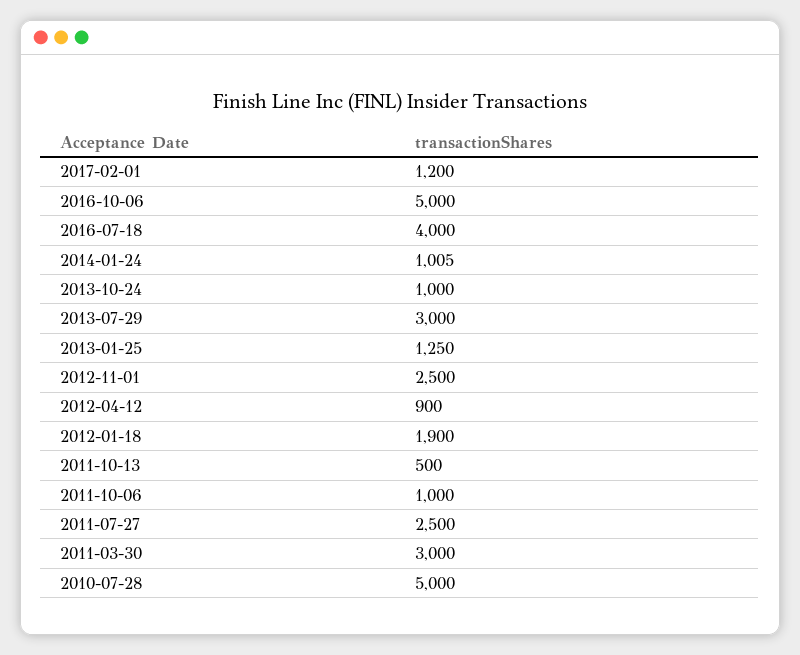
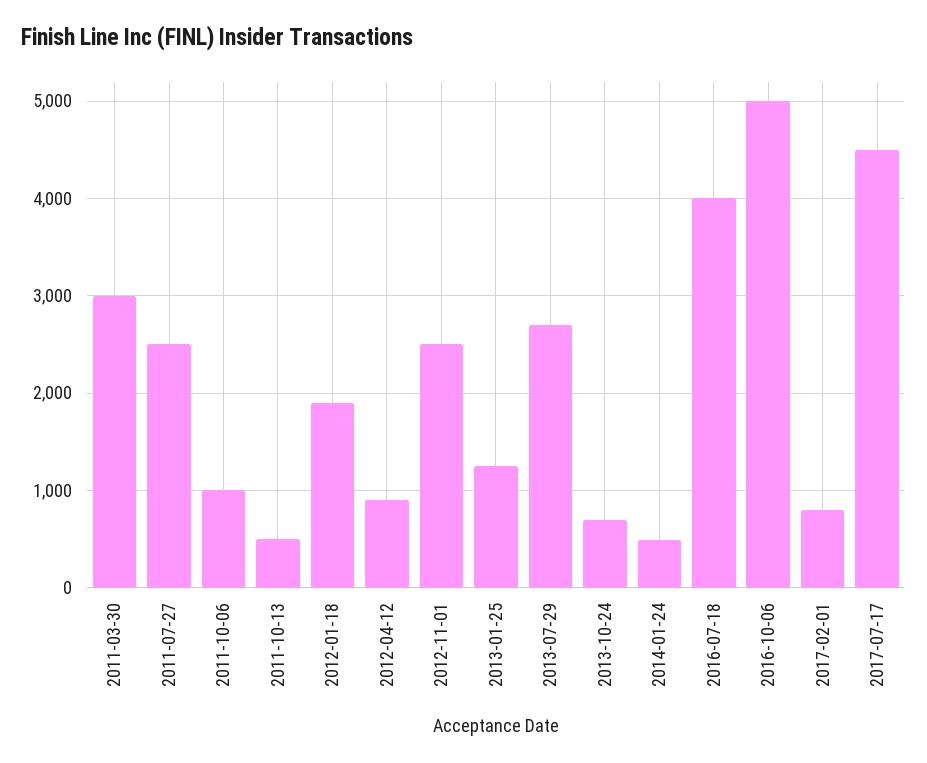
2017-02-01: 1200 -> 800
2014-01-24: 1005 -> 500
2013-10-24: 1000 -> 700
2013-07-29: 3000 -> 2700
2010-07-28: 5000 -> none
2017-07-17: none -> 4500

